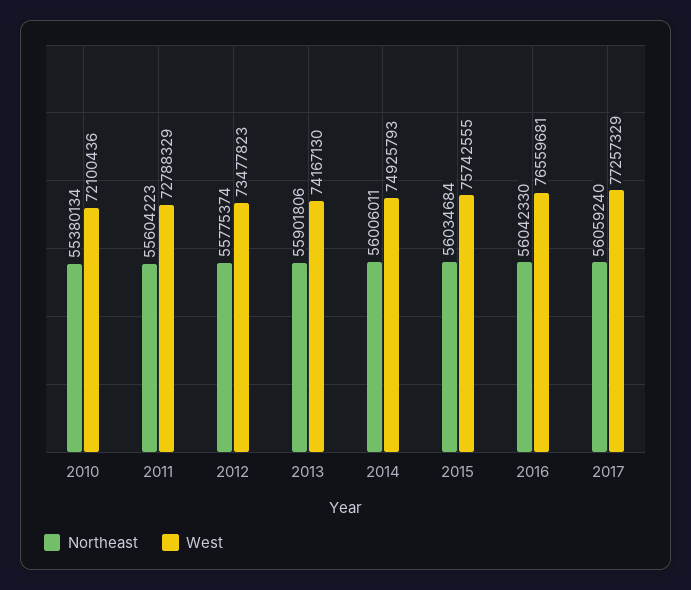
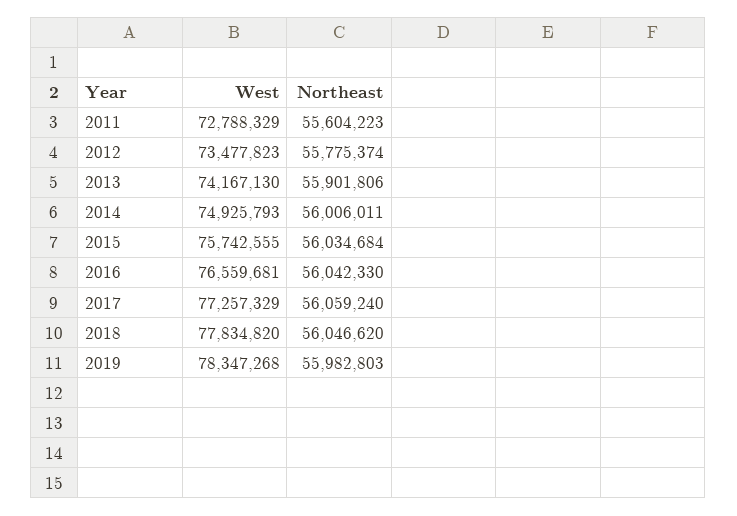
Northeast, 2010: 55380134 -> none
West, 2010: 72100436 -> none
West, 2018: none -> 77834820
Northeast, 2018: none -> 56046620
West, 2019: none -> 78347268
Northeast, 2019: none -> 55982803

